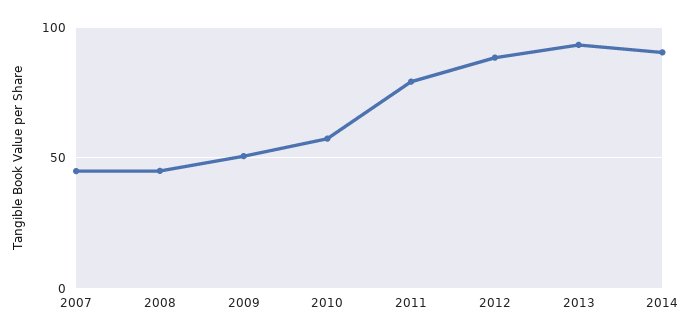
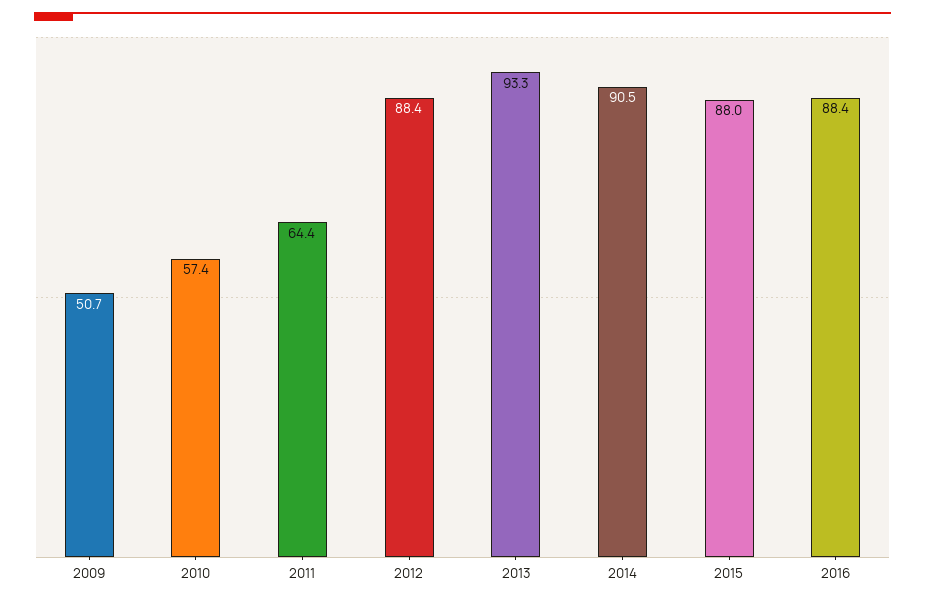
2007: 45 -> none
2008: 45 -> none
2011: 80 -> 64.4
2015: none -> 88
2016: none -> 88.4

